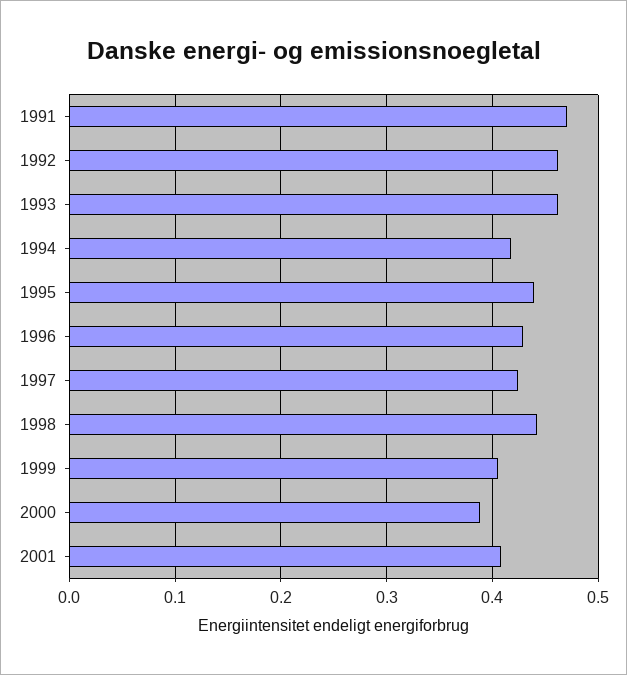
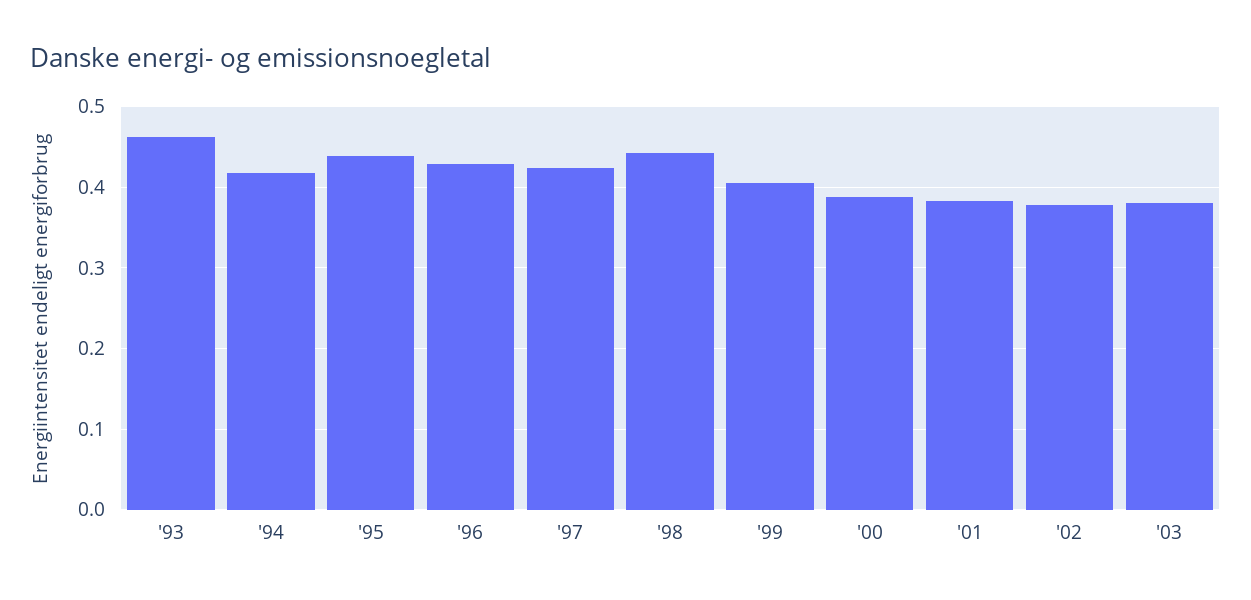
1991: 0.47 -> none
1992: 0.46 -> none
2001: 0.41 -> 0.38
'02: none -> 0.38
'03: none -> 0.38

